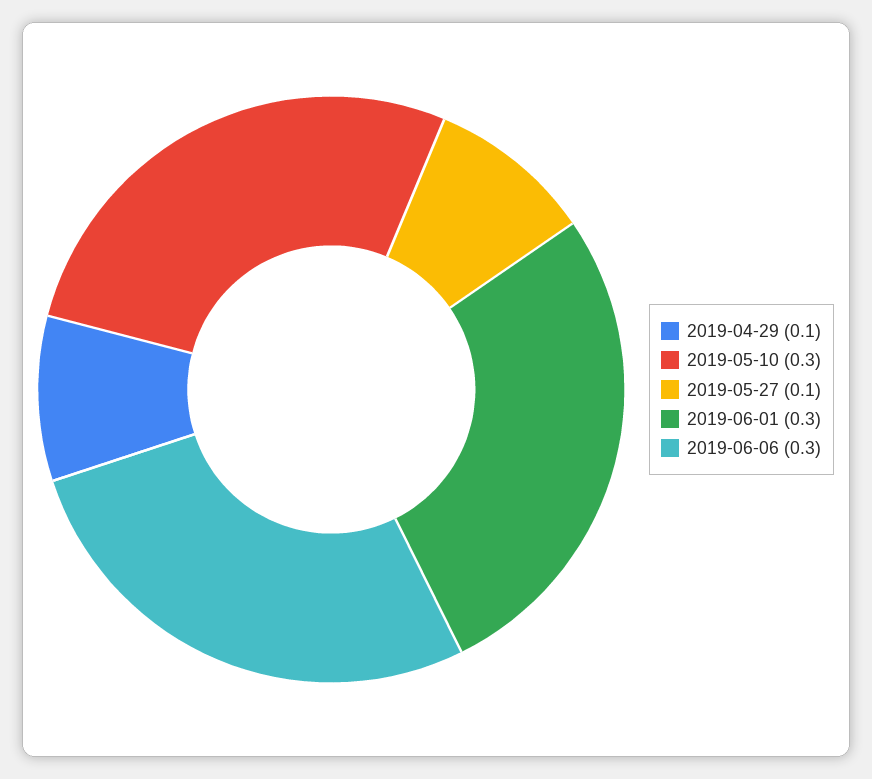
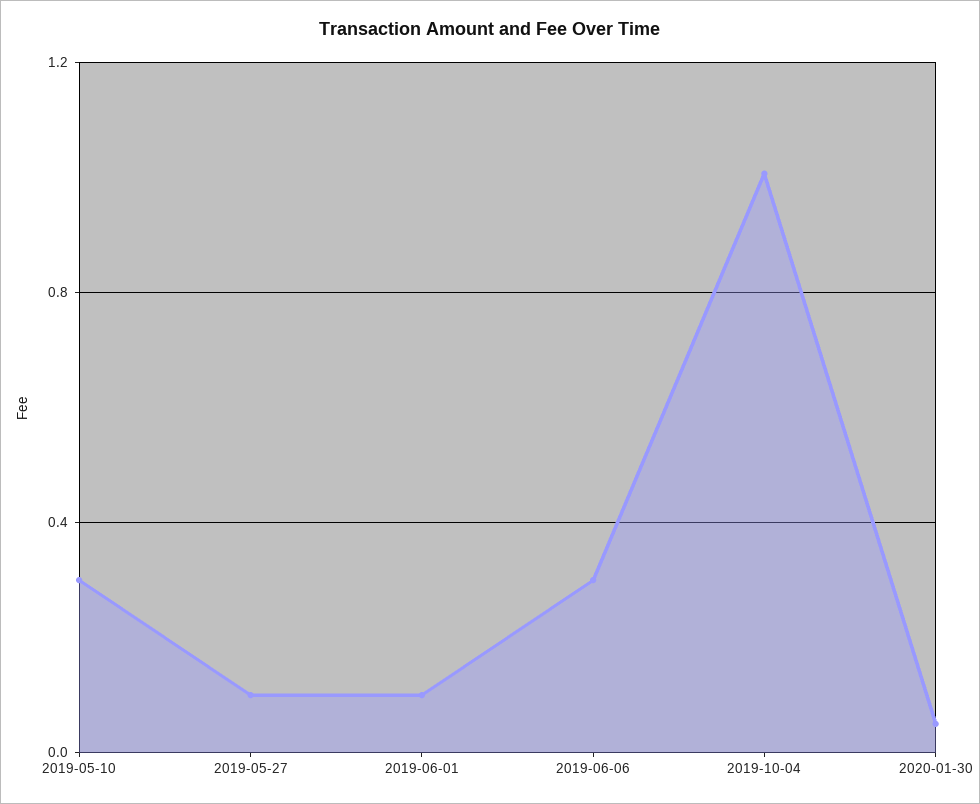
2019-04-29: 0.1 -> none
2019-06-01: 0.3 -> 0.1
2019-10-04: none -> 1
2020-01-30: none -> 0.05

